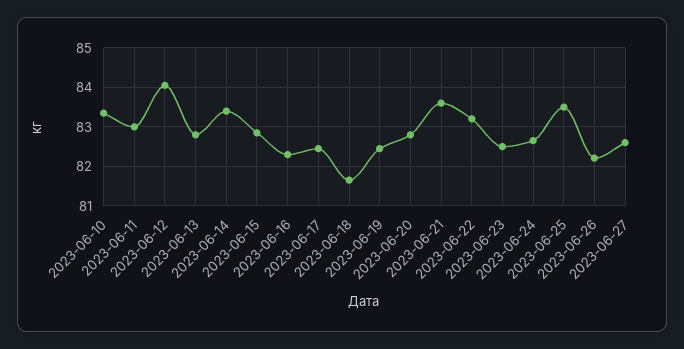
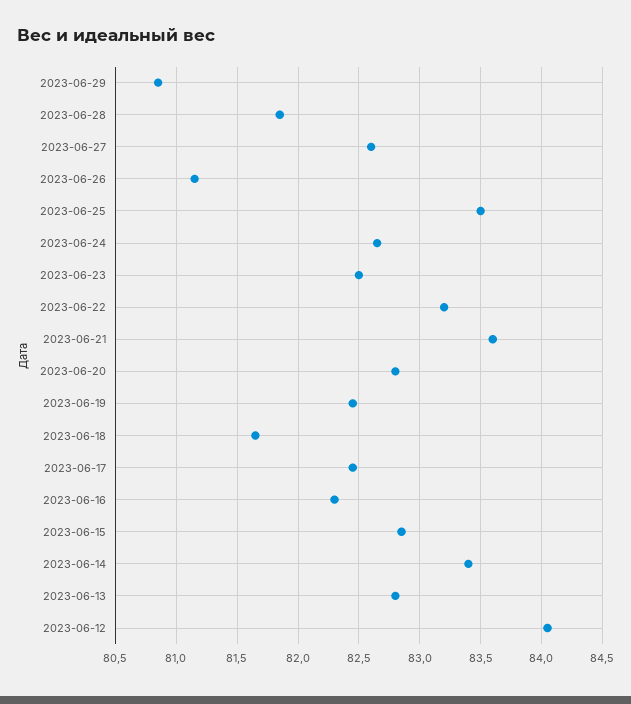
2023-06-10: 83.4 -> none
2023-06-11: 83 -> none
2023-06-26: 82.2 -> 81.15
2023-06-29: none -> 80.85
2023-06-28: none -> 81.85

